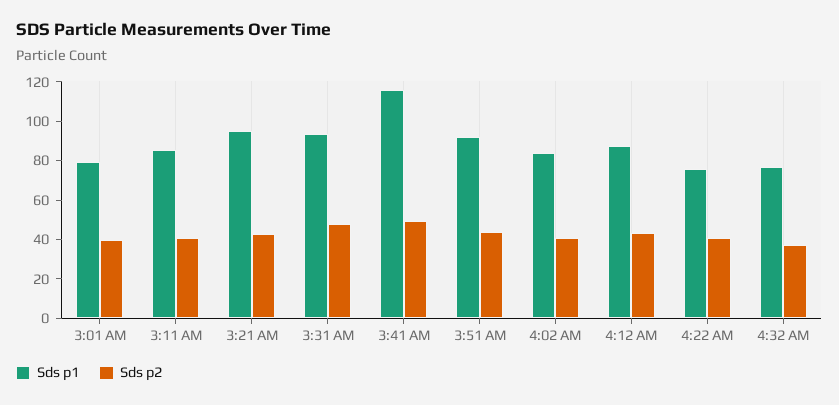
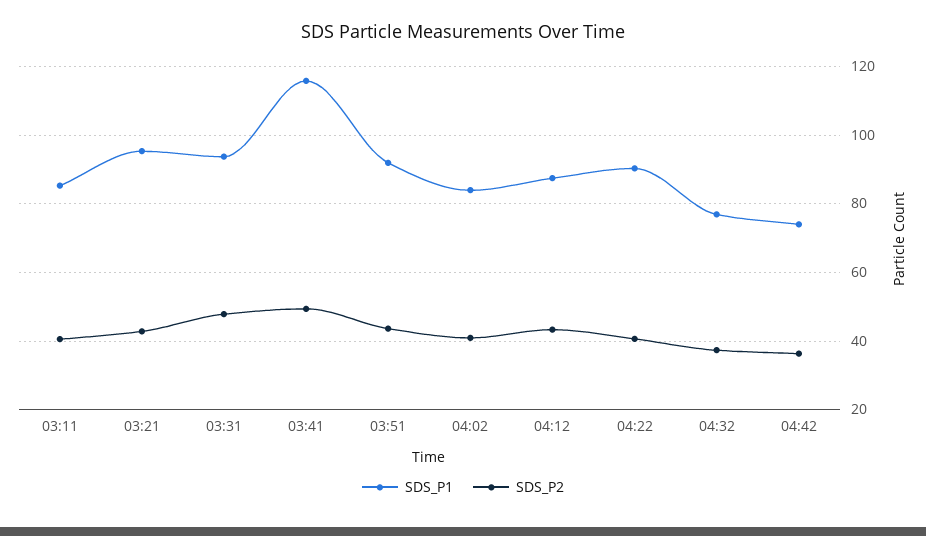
Sds p1, 3:01 AM: 80 -> none
Sds p2, 3:01 AM: 40 -> none
Sds p1, 4:22 AM: 75 -> 90
Sds p1, 04:42: none -> 74
Sds p2, 04:42: none -> 36

